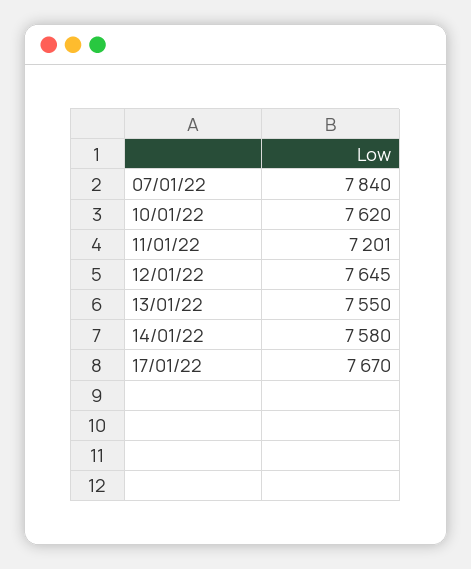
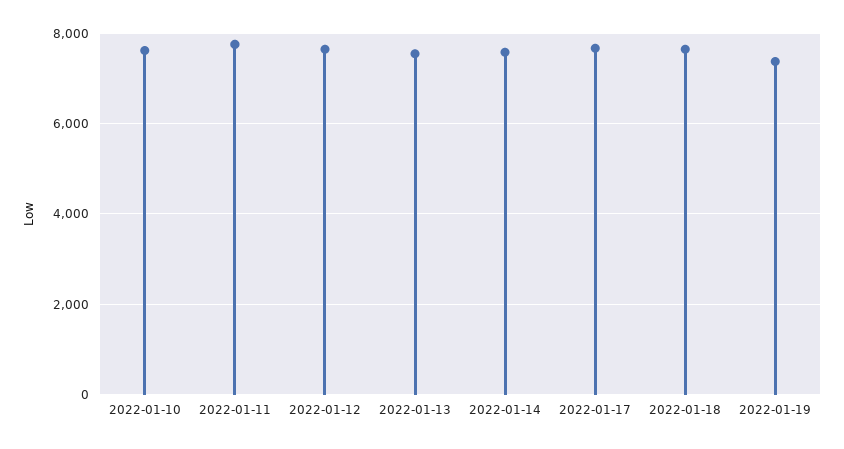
07/01/22: 7840 -> none
11/01/22: 7201 -> 7800
2022-01-18: none -> 7600
2022-01-19: none -> 7400

